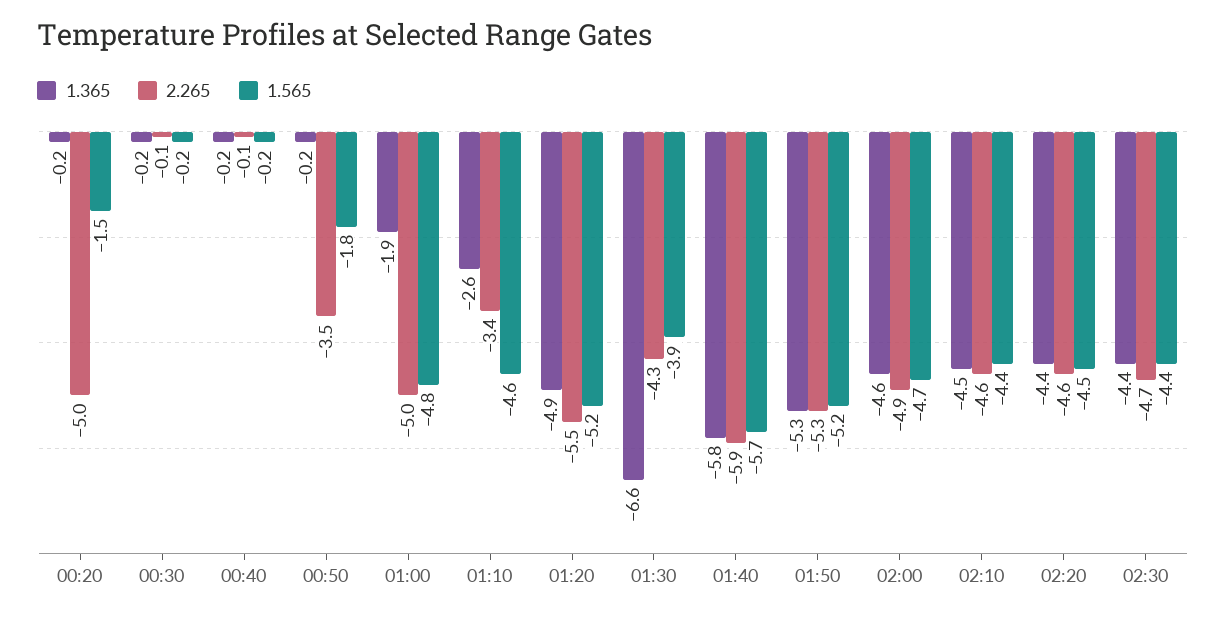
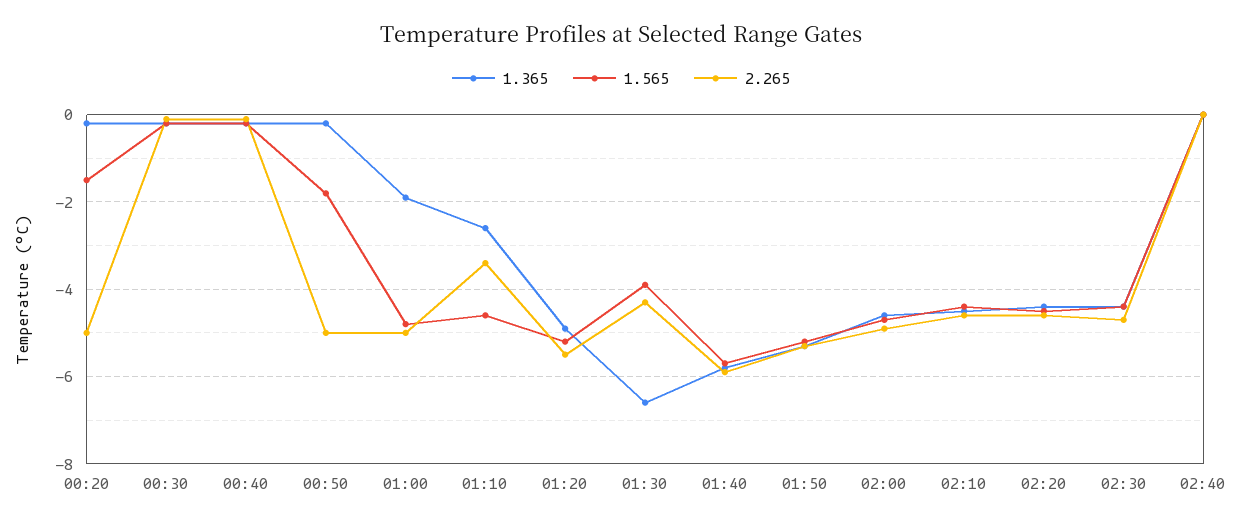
2.265, 00:50: -3.5 -> -5
1.365, 02:40: none -> 0
1.565, 02:40: none -> 0
2.265, 02:40: none -> 0

